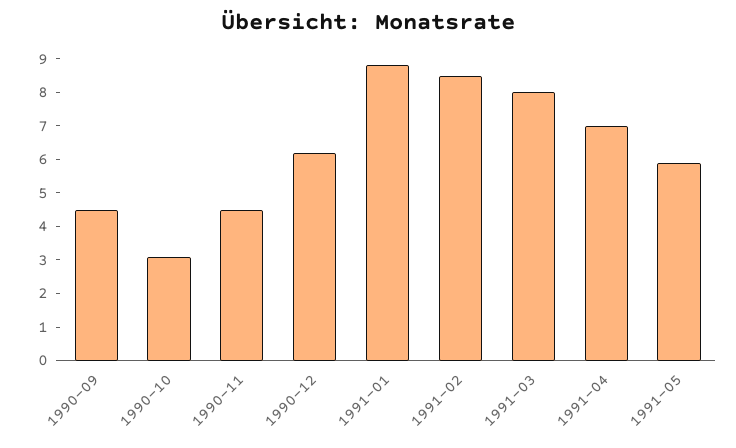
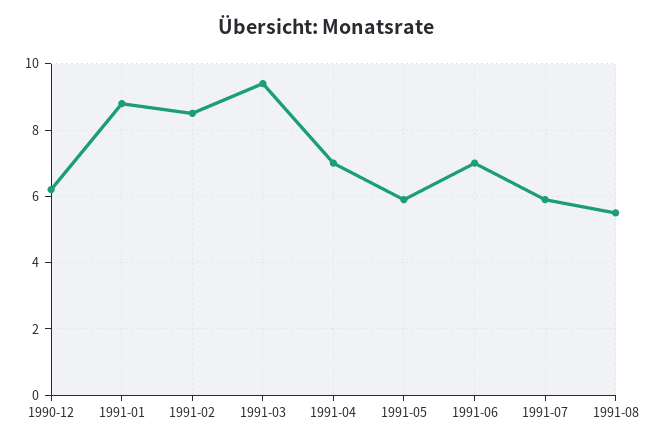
1990-09: 4.5 -> none
1990-10: 3 -> none
1990-11: 4.5 -> none
1991-03: 8 -> 9.5
1991-06: none -> 7
1991-07: none -> 6
1991-08: none -> 5.5

